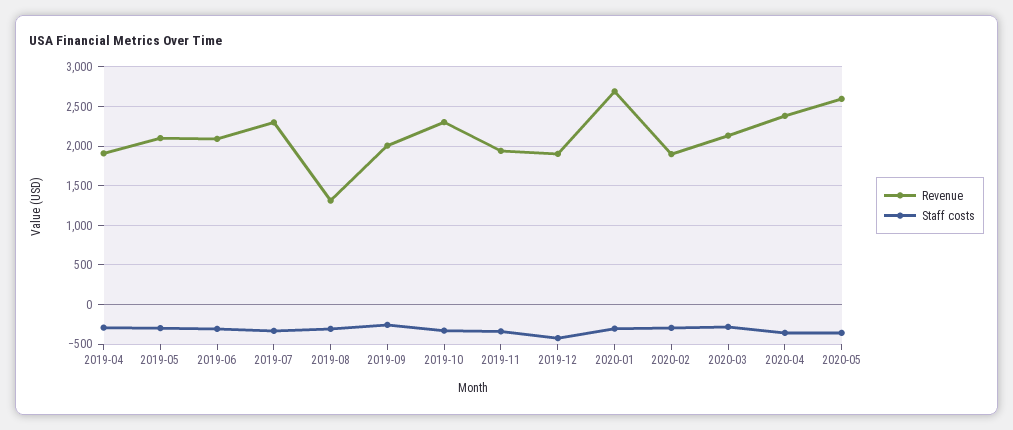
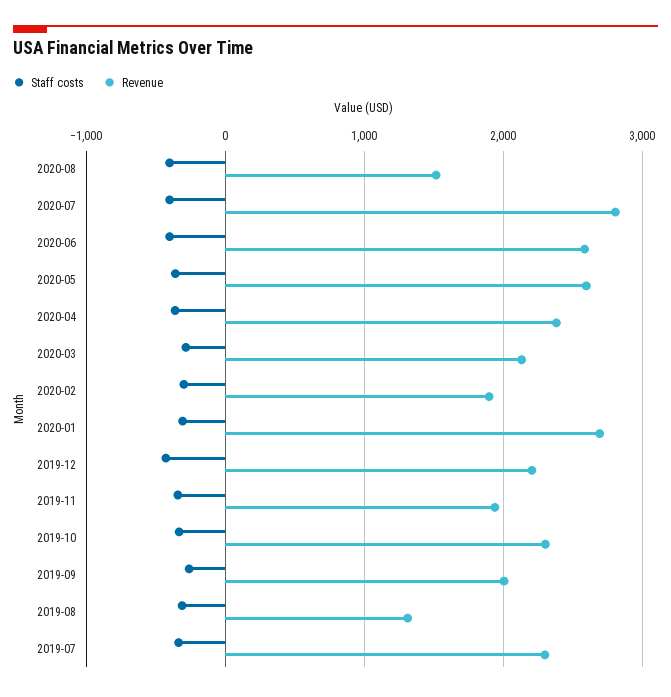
Revenue, 2019-04: 1900 -> none
Staff costs, 2019-04: -300 -> none
Revenue, 2019-05: 2100 -> none
Staff costs, 2019-05: -300 -> none
Revenue, 2019-06: 2100 -> none
Staff costs, 2019-06: -300 -> none
Revenue, 2019-12: 1900 -> 2200
Staff costs, 2020-08: none -> -400
Revenue, 2020-08: none -> 1500
Staff costs, 2020-07: none -> -400
Revenue, 2020-07: none -> 2800
Staff costs, 2020-06: none -> -400
Revenue, 2020-06: none -> 2600

